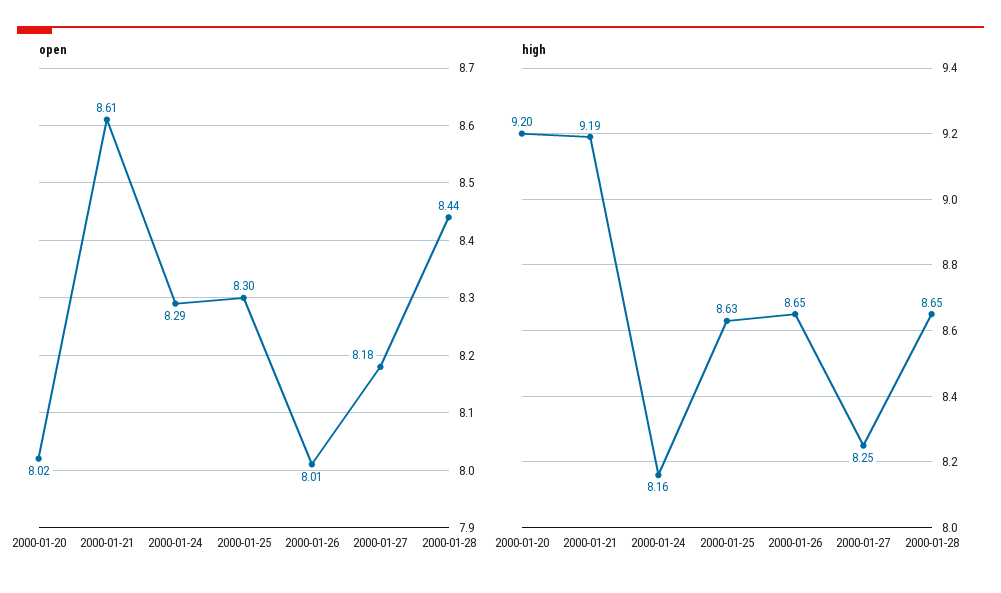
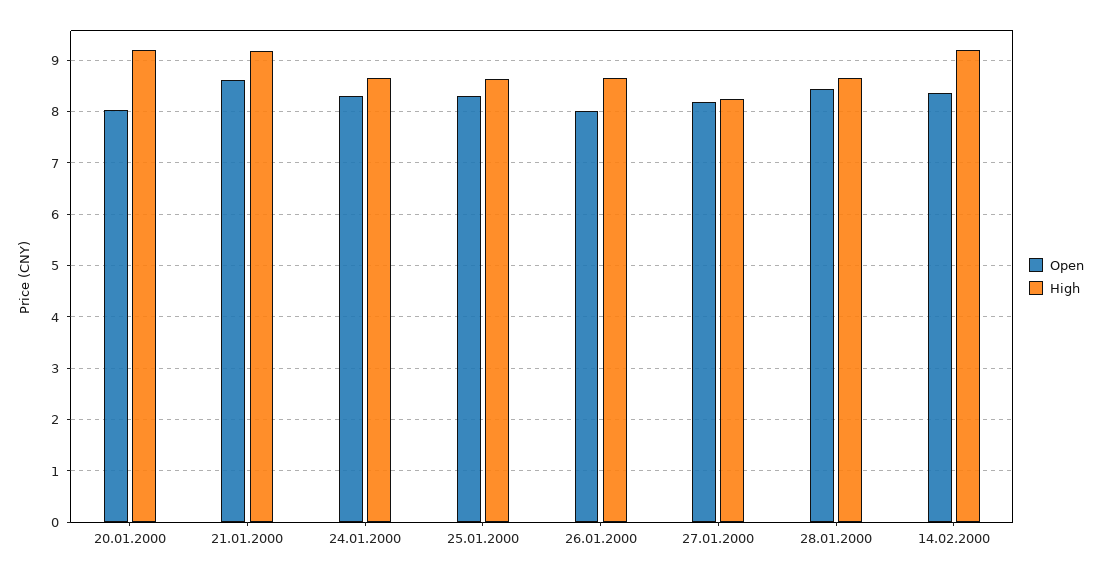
high, 2000-01-24: 8.16 -> 8.6
open, 14.02.2000: none -> 8.4
high, 14.02.2000: none -> 9.2

